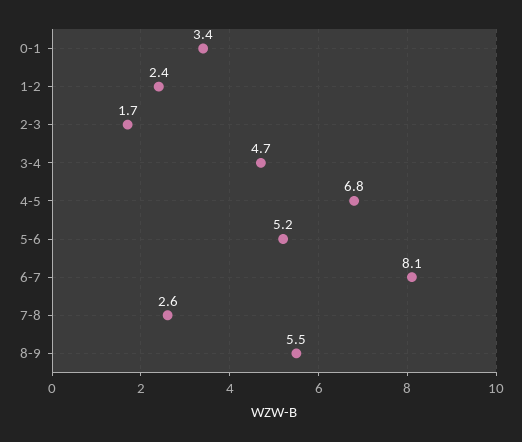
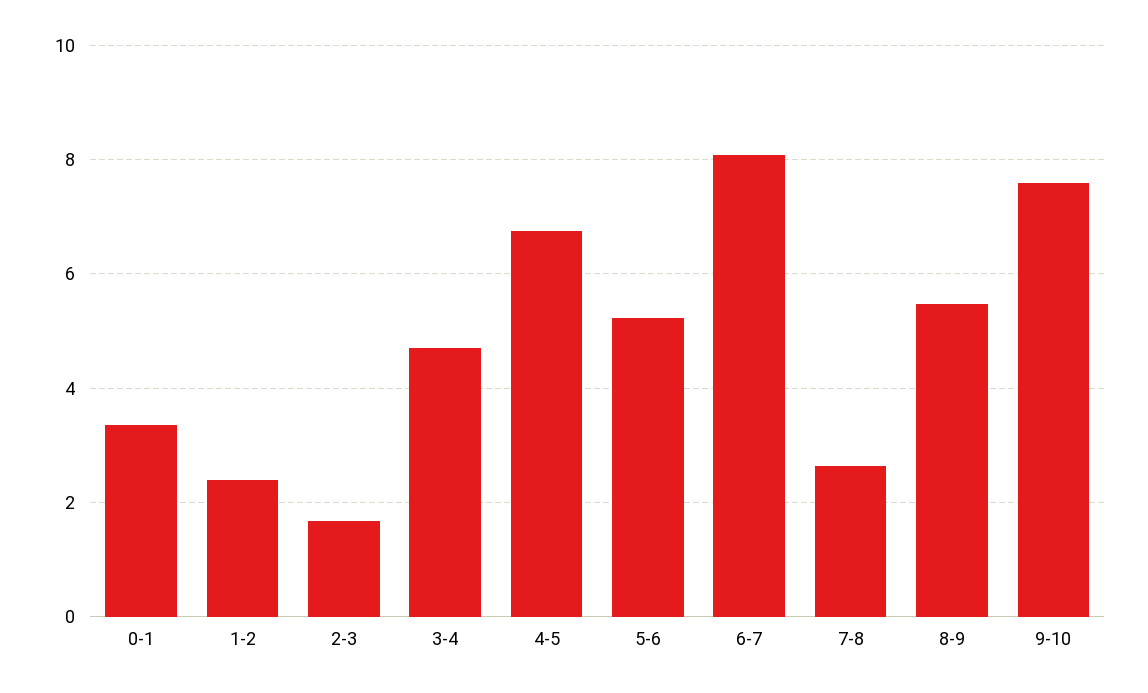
9-10: none -> 7.6

